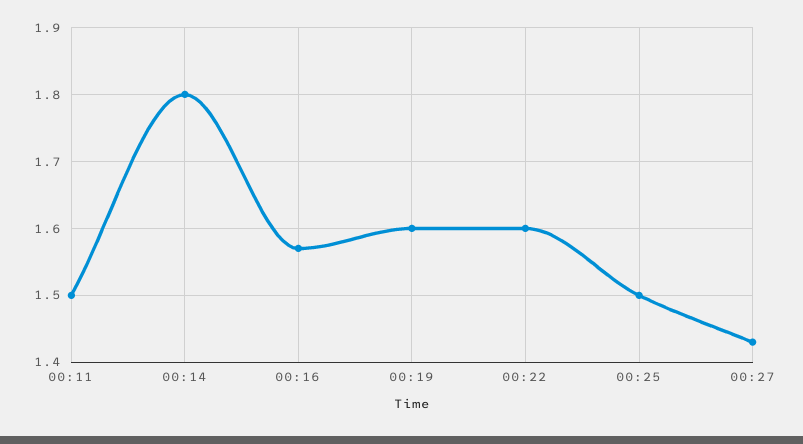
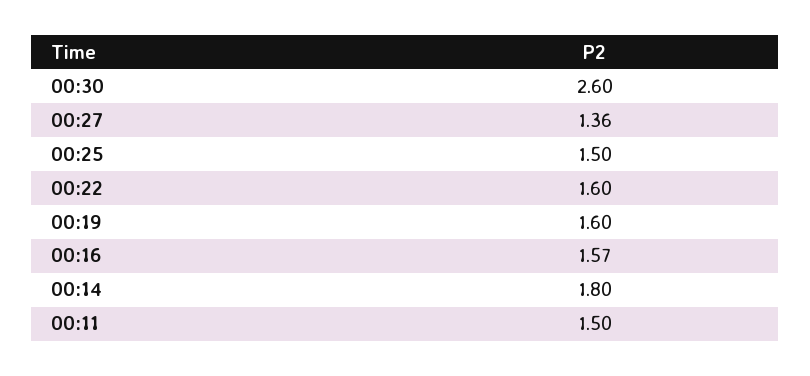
00:27: 1.43 -> 1.36
00:30: none -> 2.6

